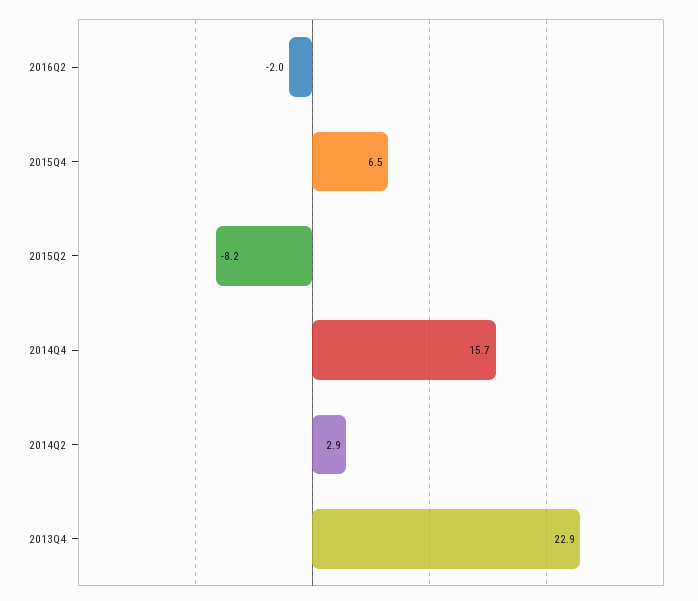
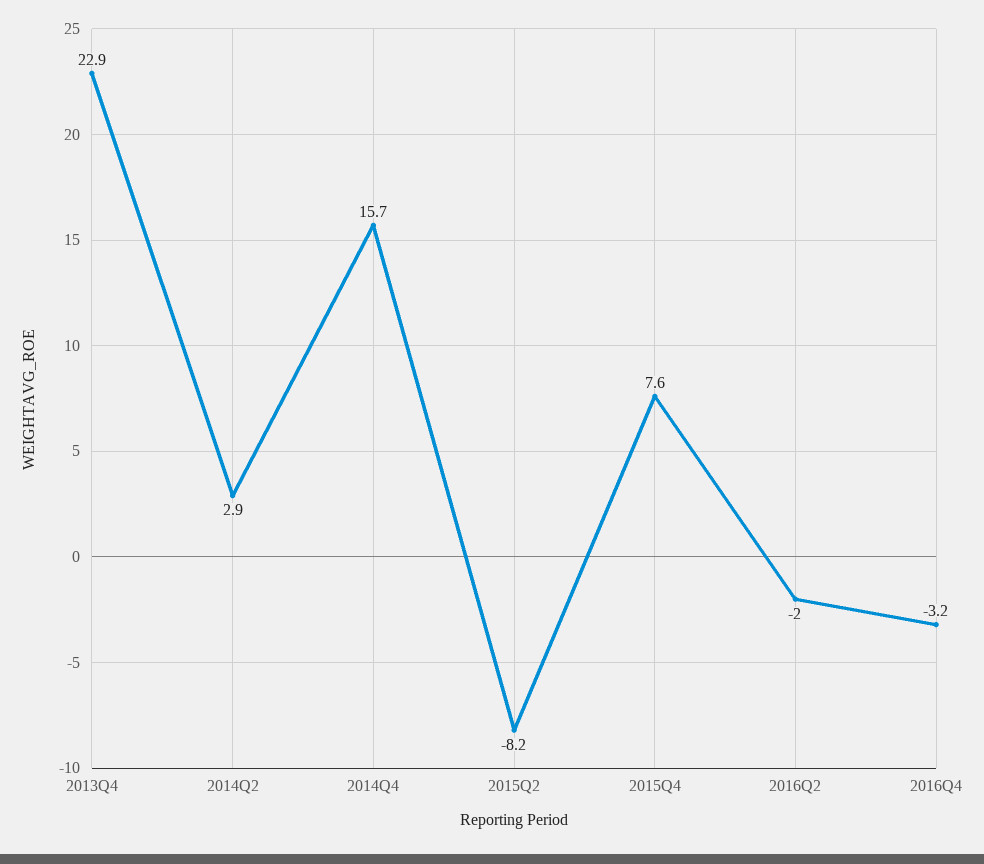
2015Q4: 6.5 -> 7.6
2016Q4: none -> -3.2

